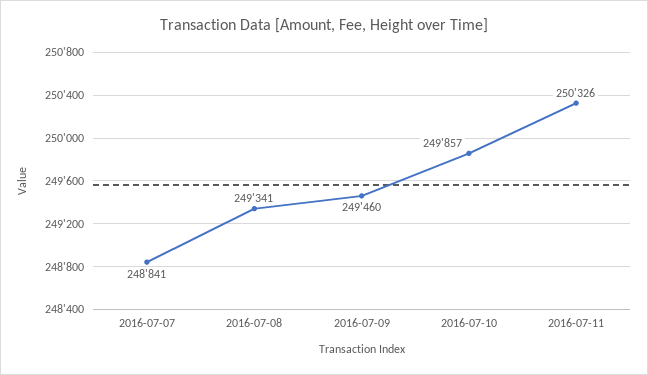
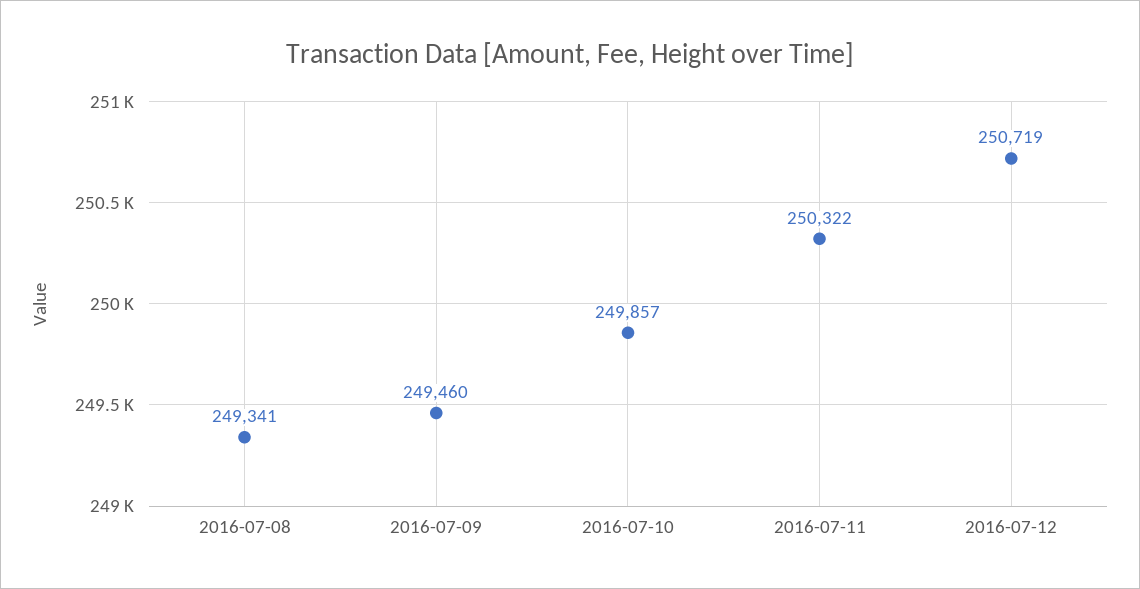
2016-07-07: 248841 -> none
2016-07-11: 250326 -> 250322
2016-07-12: none -> 250719

